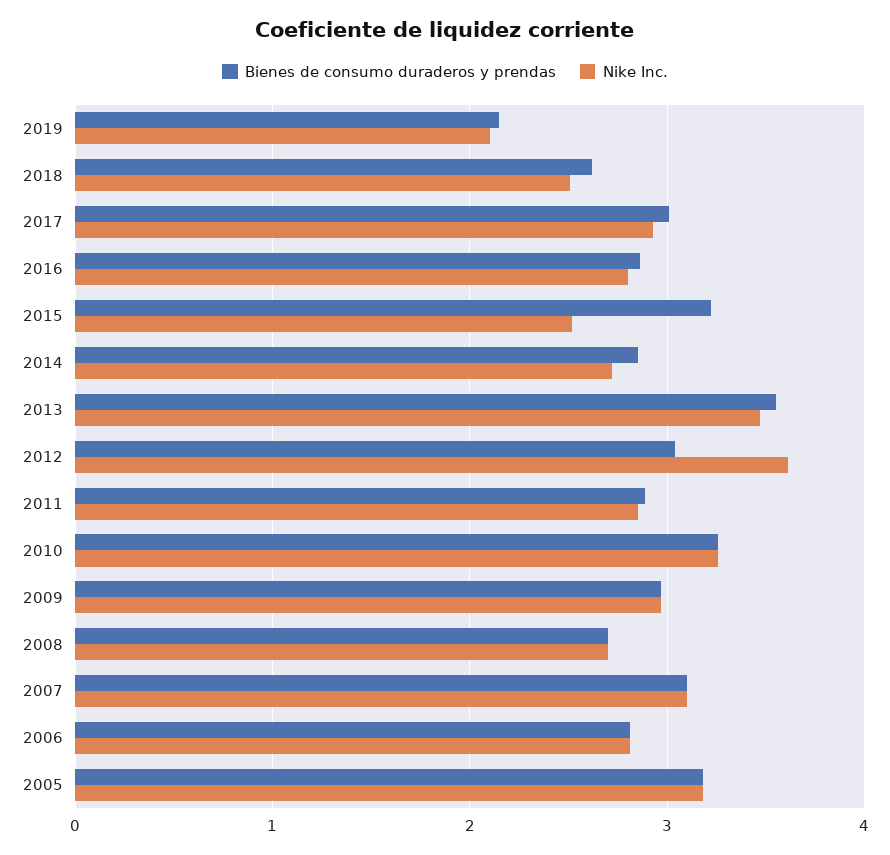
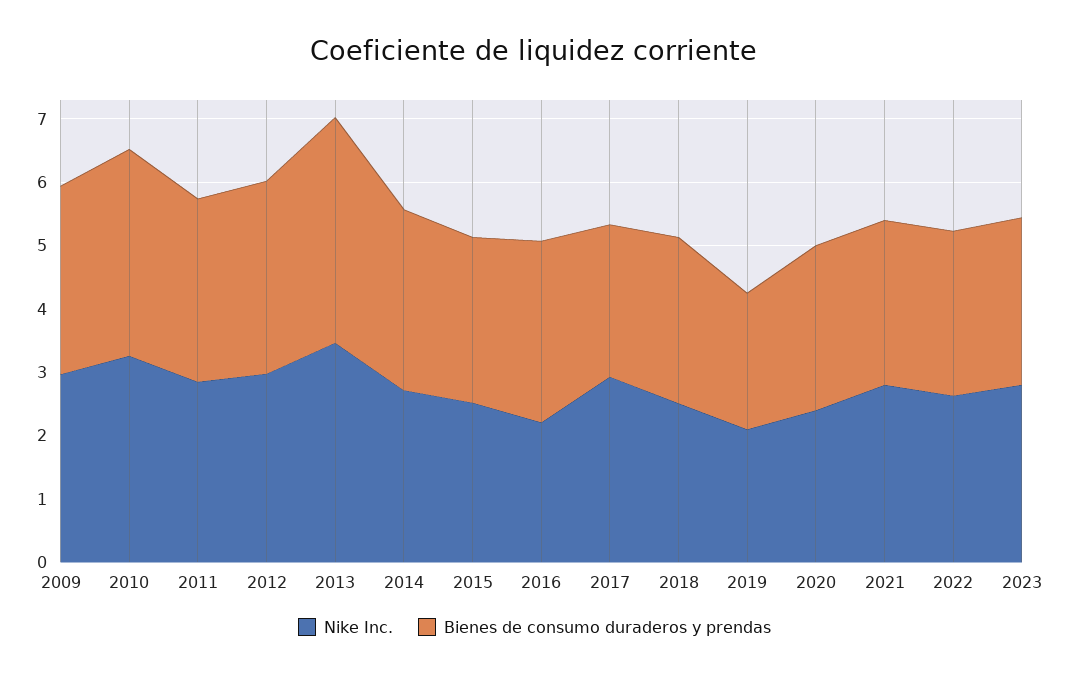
Bienes de consumo duraderos y prendas, 2017: 3 -> 2.4
Nike Inc., 2016: 2.8 -> 2.2
Bienes de consumo duraderos y prendas, 2015: 3.2 -> 2.6
Nike Inc., 2012: 3.6 -> 3
Bienes de consumo duraderos y prendas, 2008: 2.7 -> none
Nike Inc., 2008: 2.7 -> none
Bienes de consumo duraderos y prendas, 2007: 3.1 -> none
Nike Inc., 2007: 3.1 -> none
Bienes de consumo duraderos y prendas, 2006: 2.8 -> none
Nike Inc., 2006: 2.8 -> none
Bienes de consumo duraderos y prendas, 2005: 3.2 -> none
Nike Inc., 2005: 3.2 -> none
Nike Inc., 2020: none -> 2.4
Bienes de consumo duraderos y prendas, 2020: none -> 2.6
Nike Inc., 2021: none -> 2.8
Bienes de consumo duraderos y prendas, 2021: none -> 2.6
Nike Inc., 2022: none -> 2.6
Bienes de consumo duraderos y prendas, 2022: none -> 2.6
Nike Inc., 2023: none -> 2.8
Bienes de consumo duraderos y prendas, 2023: none -> 2.6

